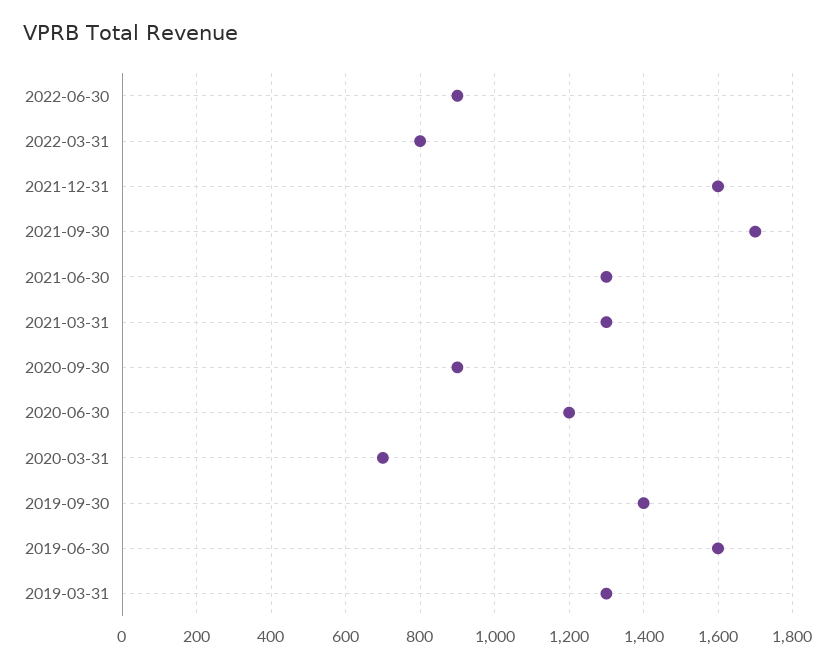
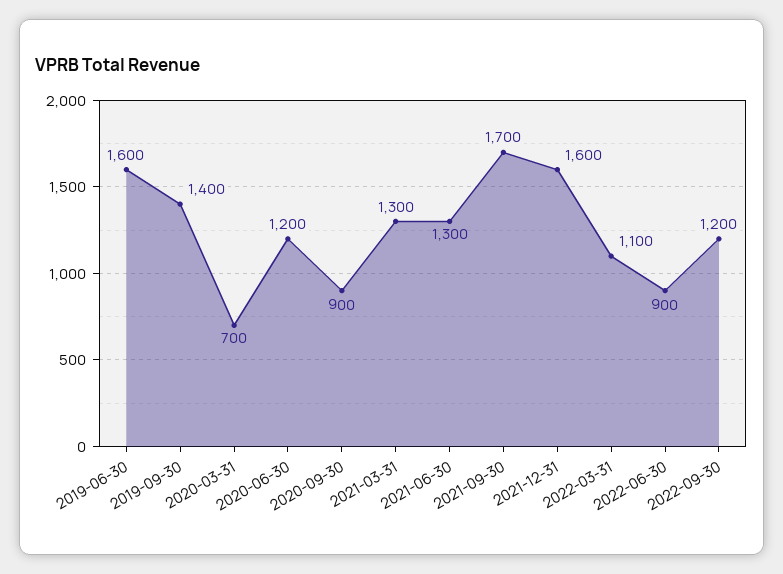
2022-03-31: 800 -> 1100
2019-03-31: 1300 -> none
2022-09-30: none -> 1200

